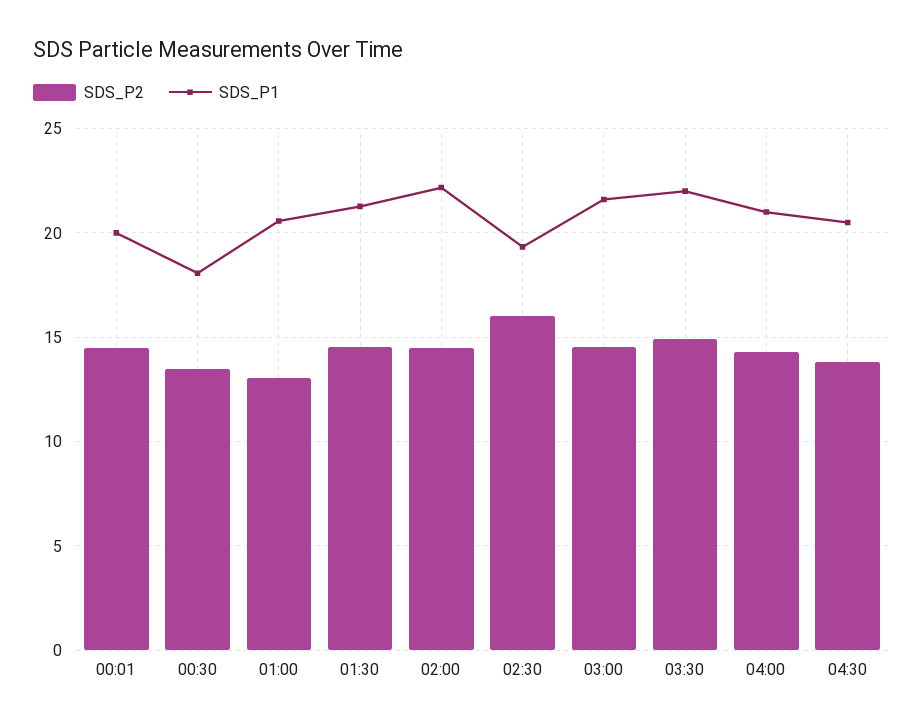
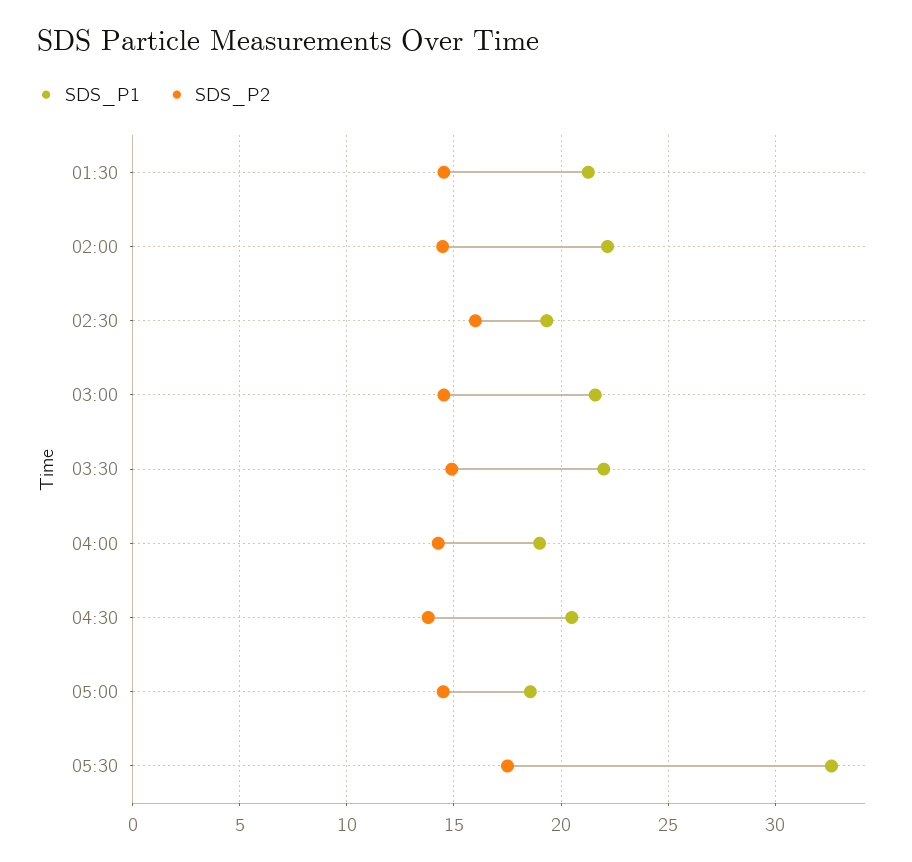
SDS_P2, 00:01: 14.5 -> none
SDS_P1, 00:01: 20 -> none
SDS_P2, 00:30: 13.5 -> none
SDS_P1, 00:30: 18 -> none
SDS_P2, 01:00: 13 -> none
SDS_P1, 01:00: 20.5 -> none
SDS_P1, 04:00: 21 -> 19
SDS_P1, 05:00: none -> 18.5
SDS_P2, 05:00: none -> 14.5
SDS_P1, 05:30: none -> 32.5
SDS_P2, 05:30: none -> 17.5

